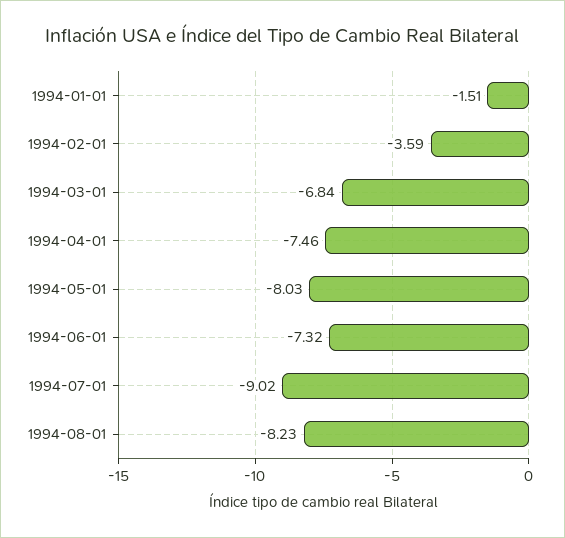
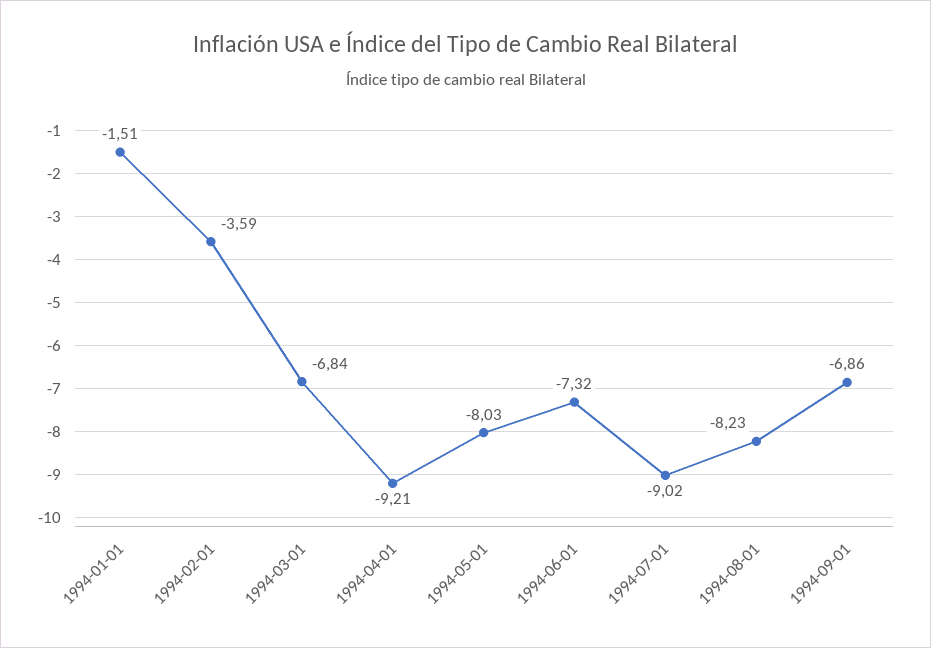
1994-04-01: -7.46 -> -9.21
1994-09-01: none -> -6.86

